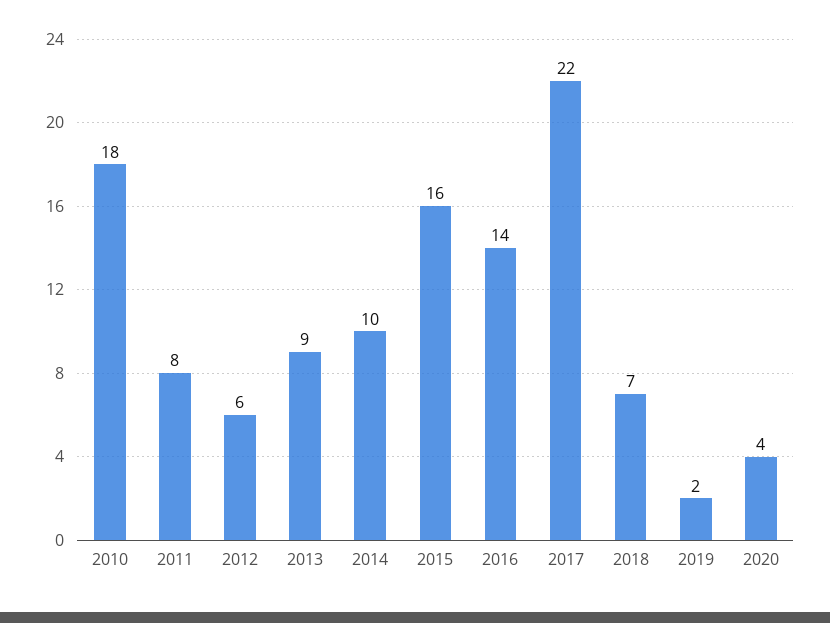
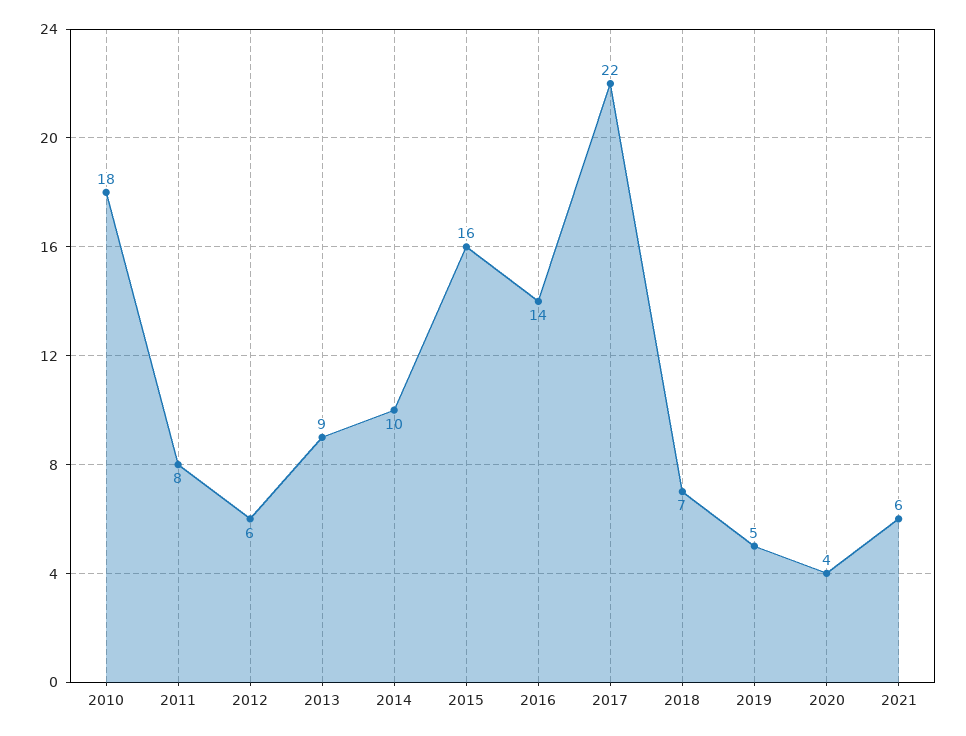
2019: 2 -> 5
2021: none -> 6

